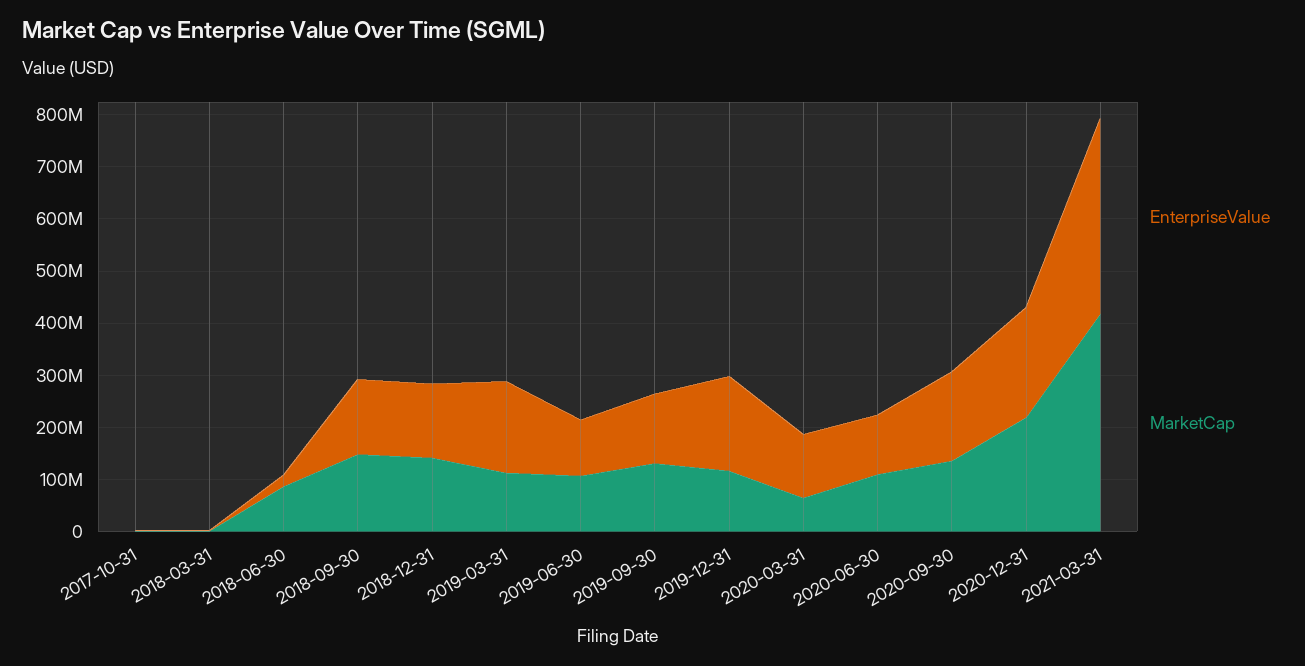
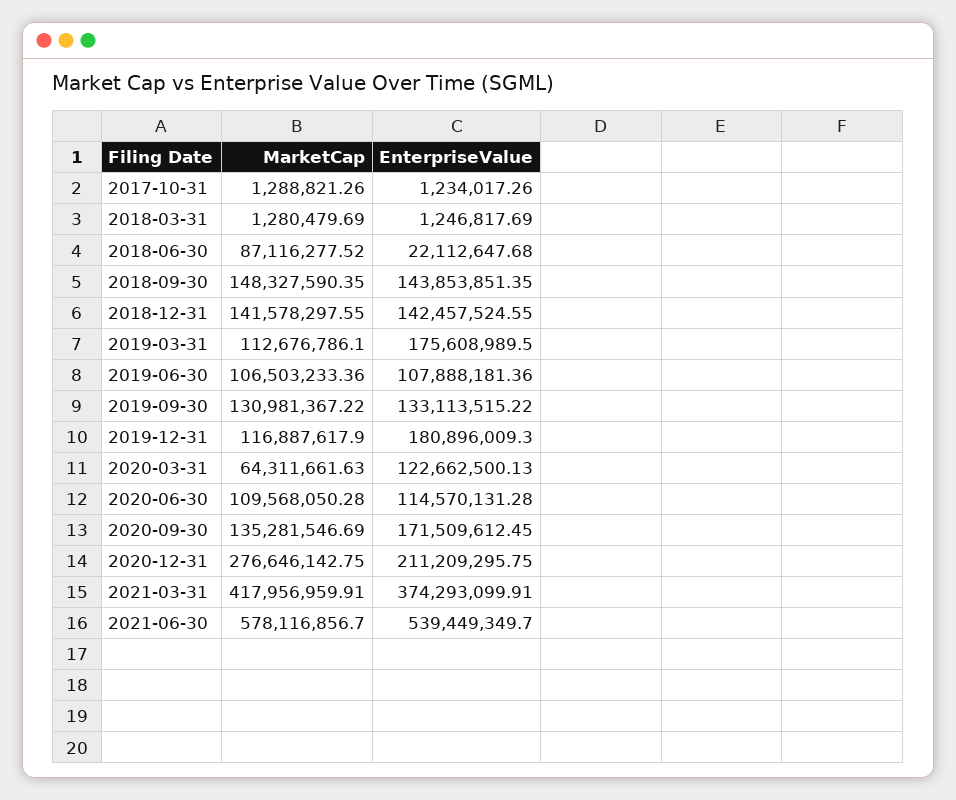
MarketCap, 2020-12-31: 220000000 -> 276646142.75
MarketCap, 2021-06-30: none -> 578116856.7
EnterpriseValue, 2021-06-30: none -> 539449349.7

